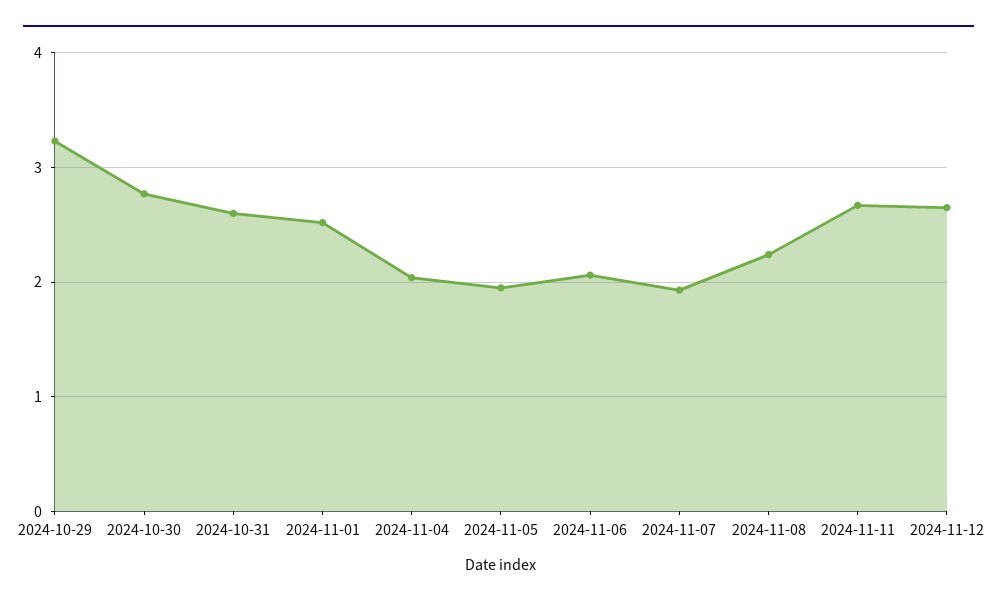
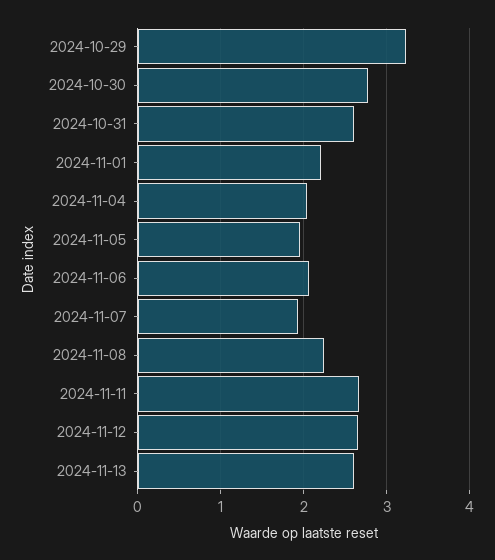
2024-11-01: 2.5 -> 2.2
2024-11-13: none -> 2.6

